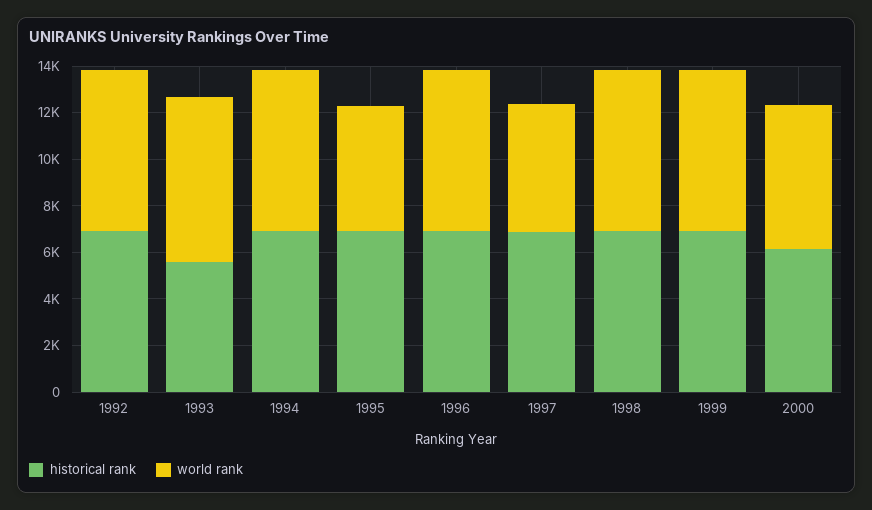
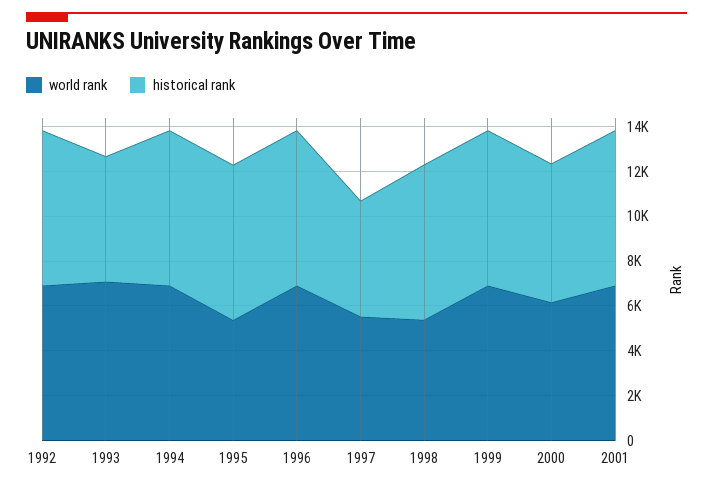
historical rank, 1997: 7000 -> 5000
world rank, 1998: 7000 -> 5500
world rank, 2001: none -> 7000
historical rank, 2001: none -> 7000

